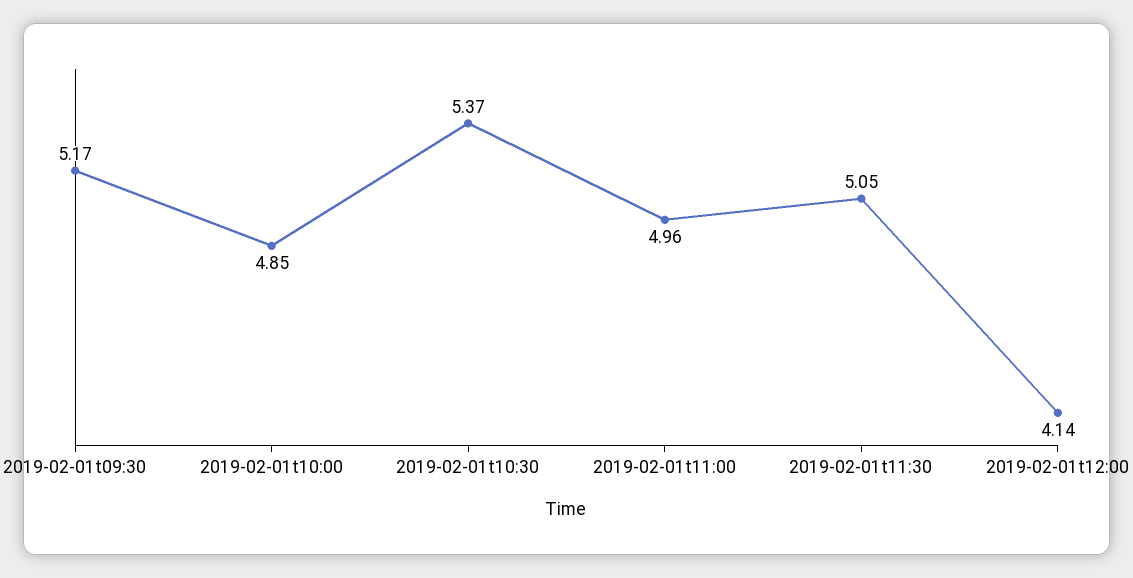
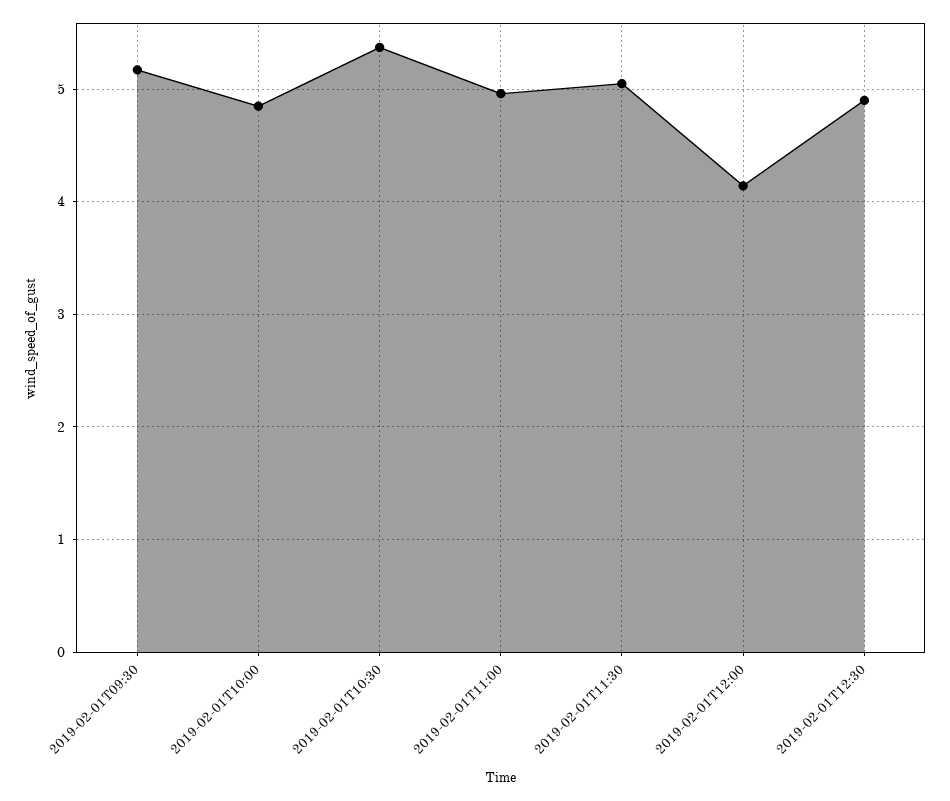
2019-02-01T12:30: none -> 4.9

